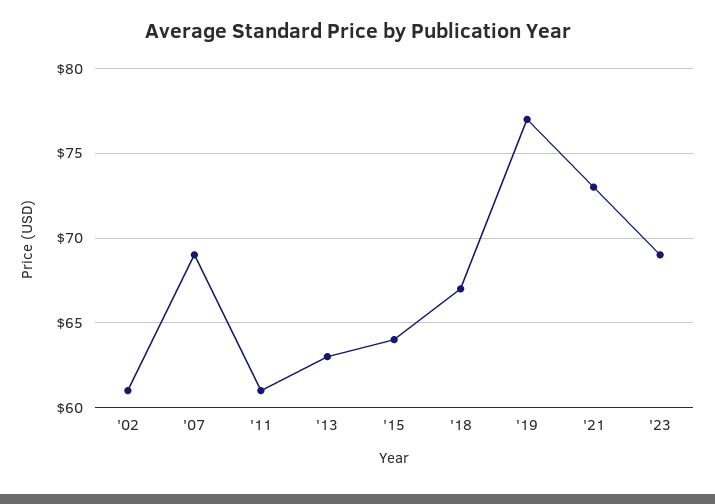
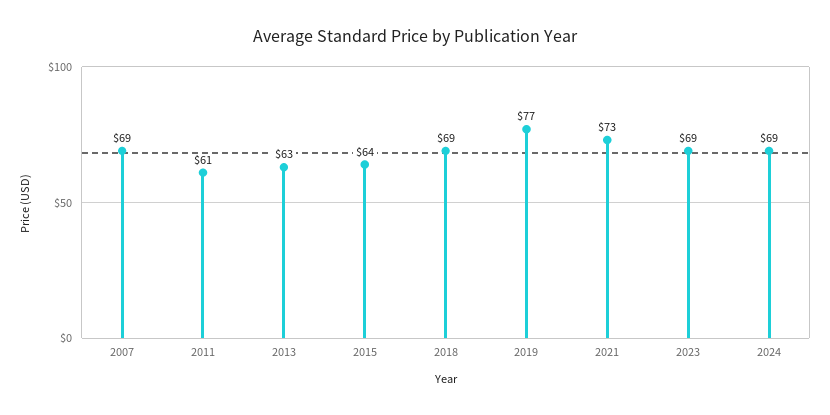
'02: 61 -> none
'18: 67 -> 69
2024: none -> 69

